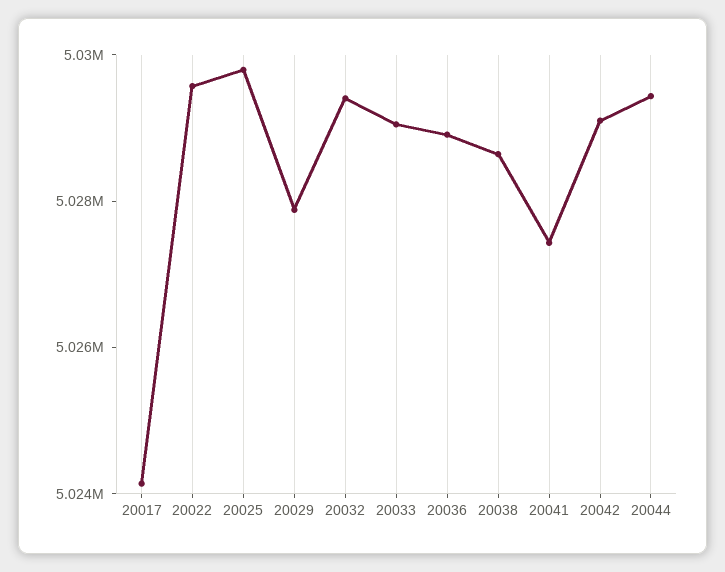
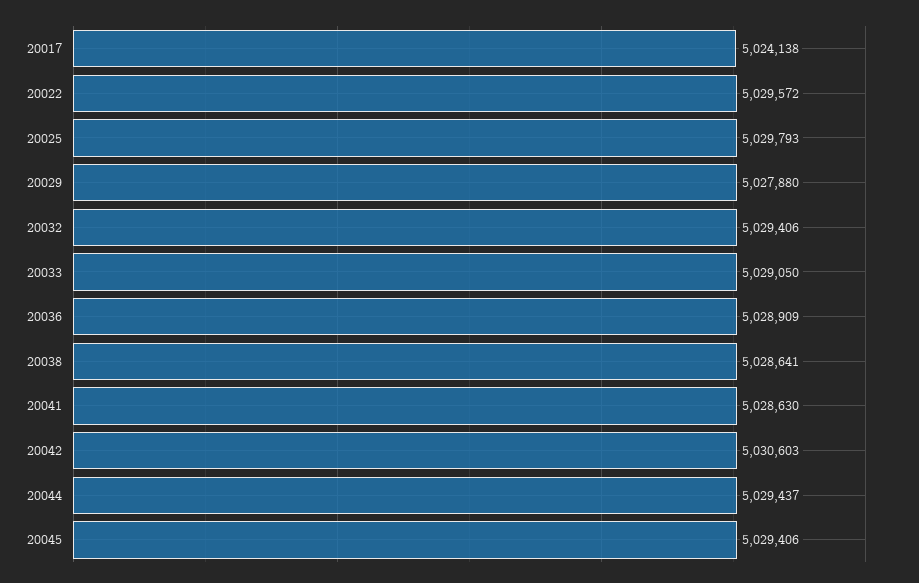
20041: 5027500 -> 5028630
20042: 5029000 -> 5030603
20045: none -> 5029406

